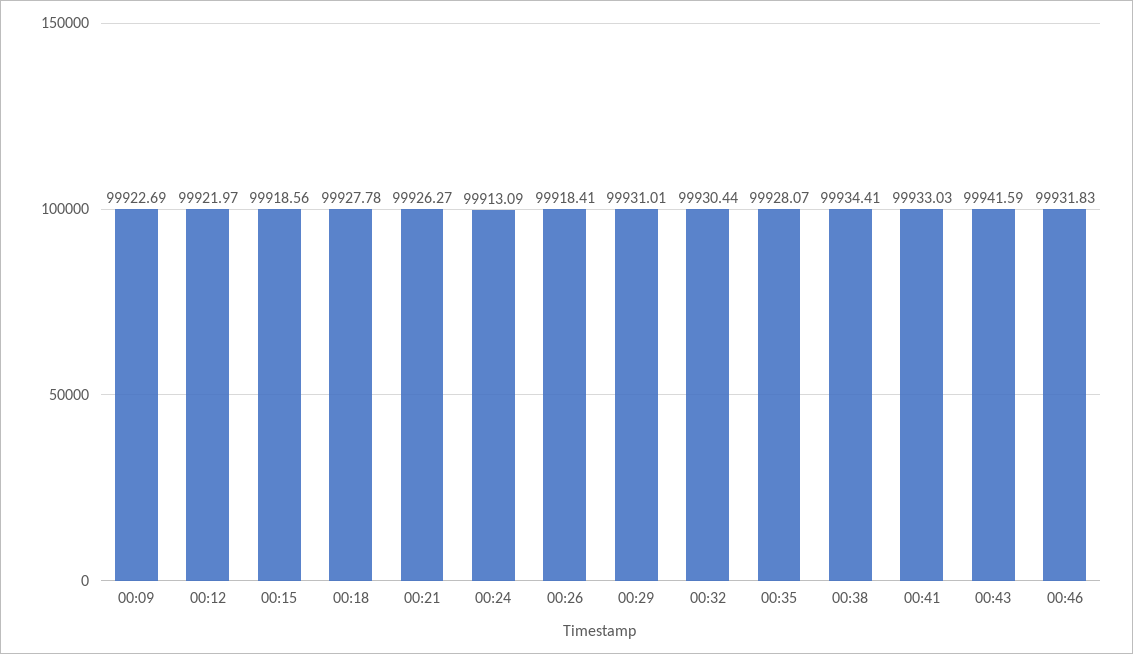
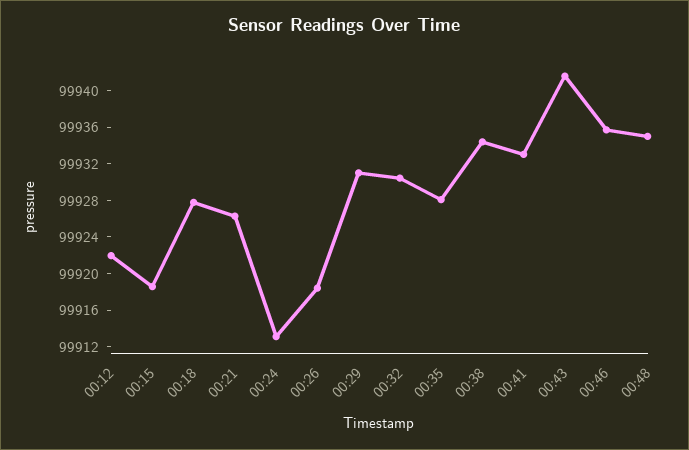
00:09: 99922.69 -> none
00:46: 99931.83 -> 99936
00:48: none -> 99935

